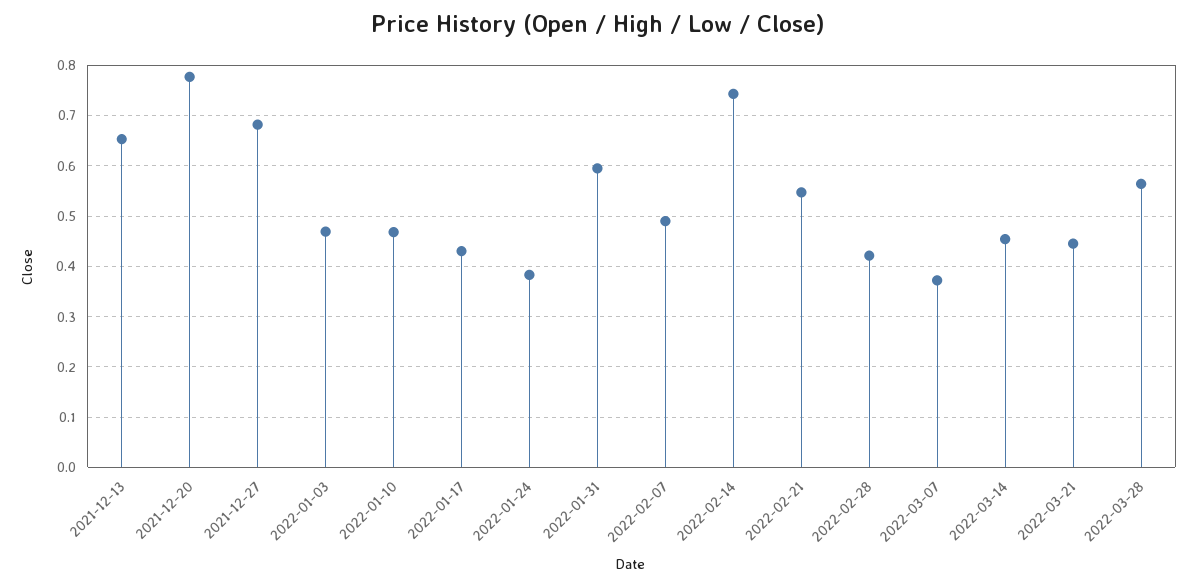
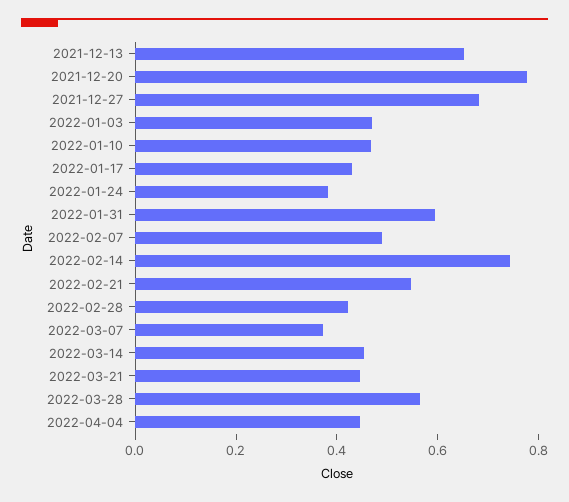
2022-04-04: none -> 0.45

